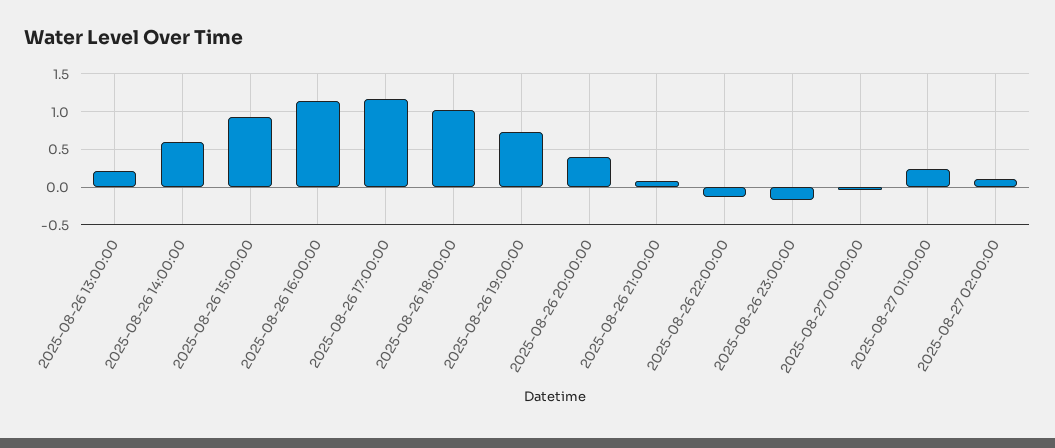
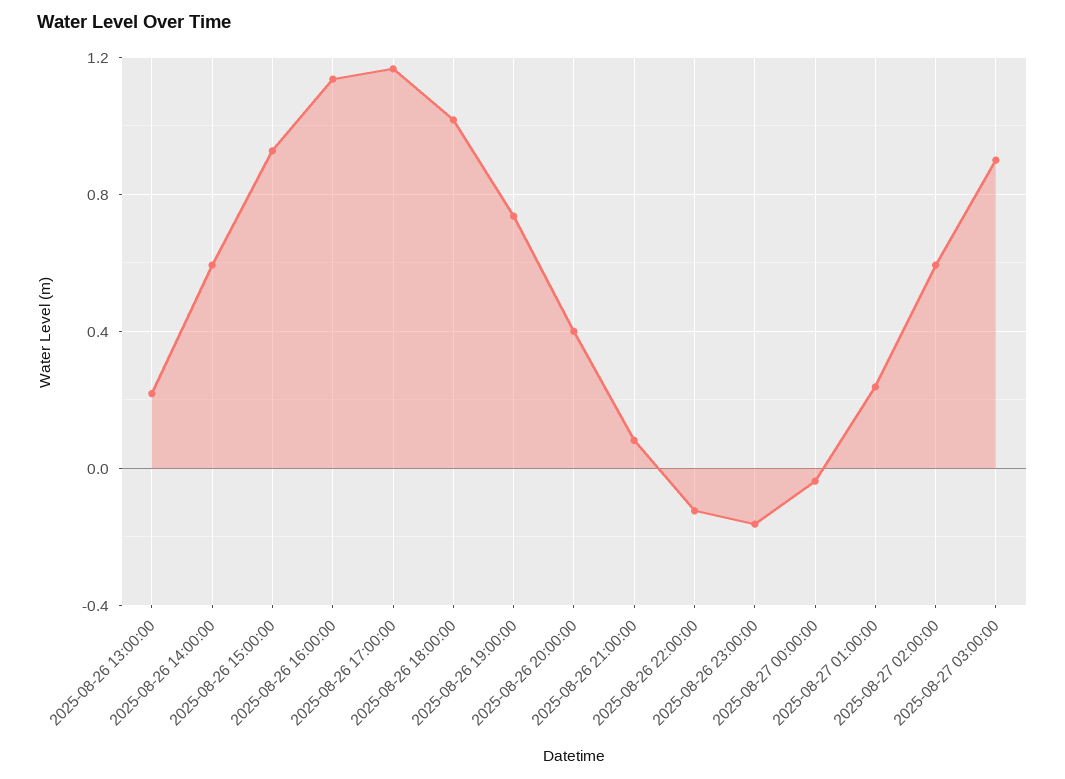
2025-08-27 02:00:00: 0.1 -> 0.6
2025-08-27 03:00:00: none -> 0.9

